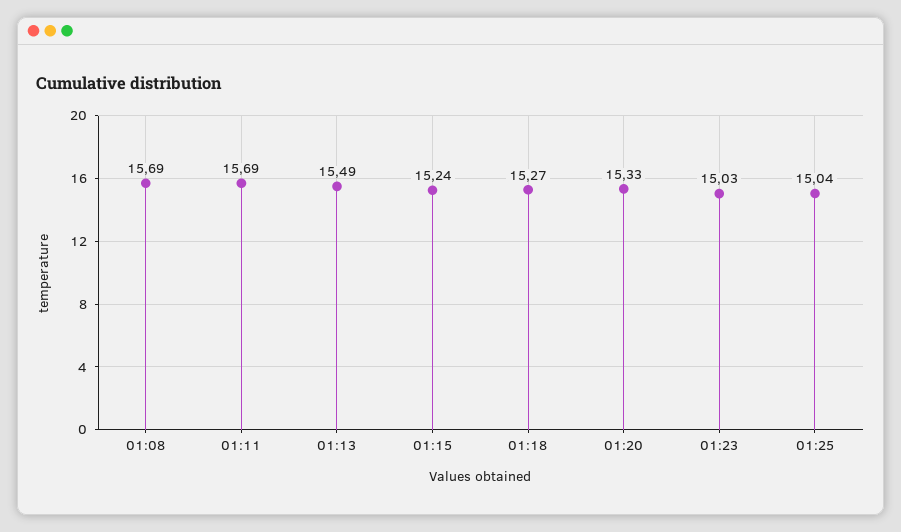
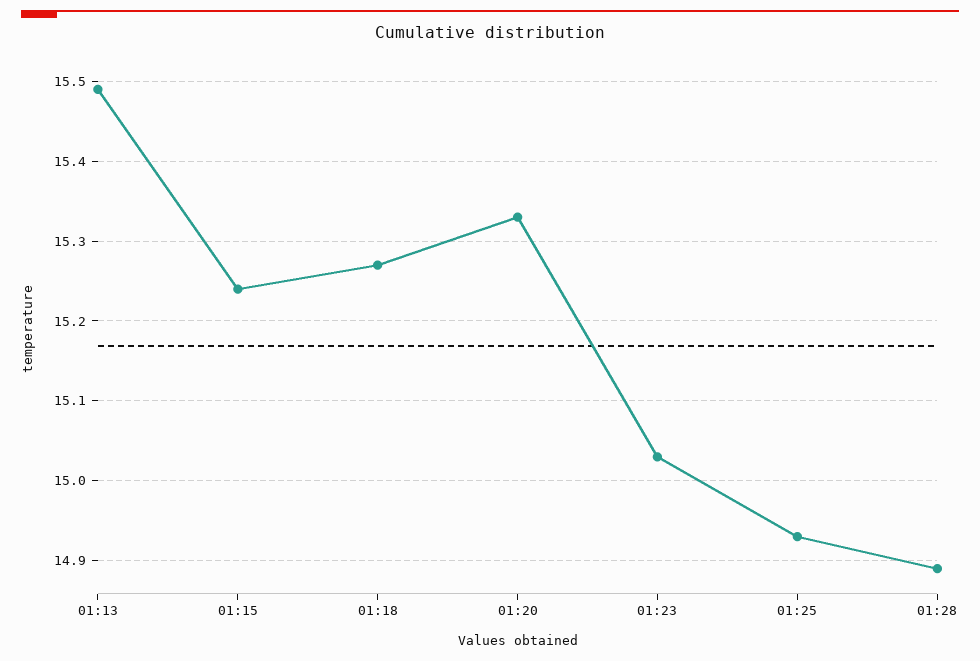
01:08: 15.69 -> none
01:11: 15.69 -> none
01:25: 15.04 -> 14.93
01:28: none -> 14.89

